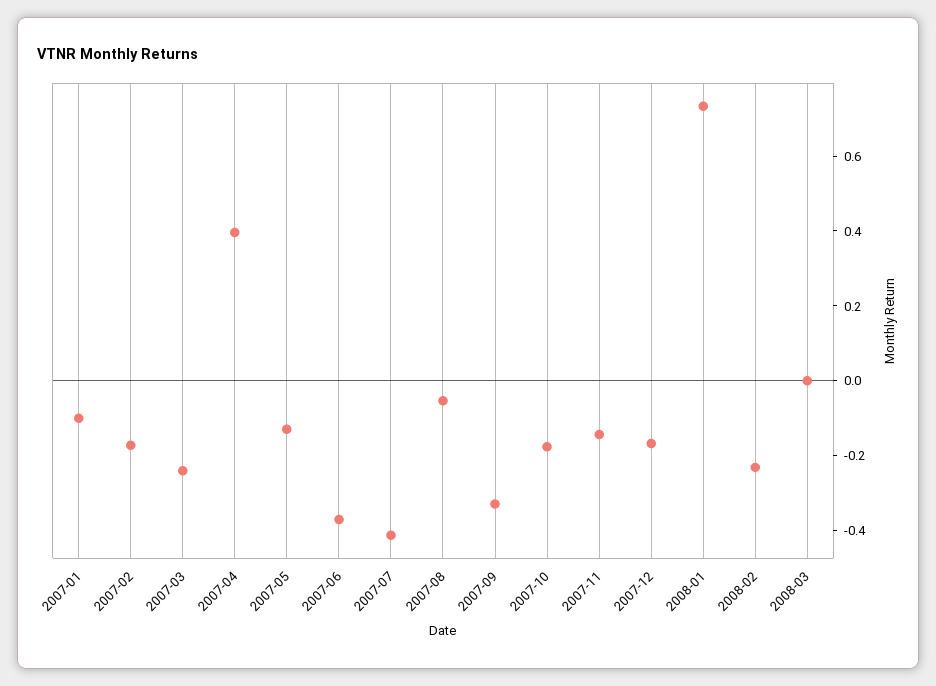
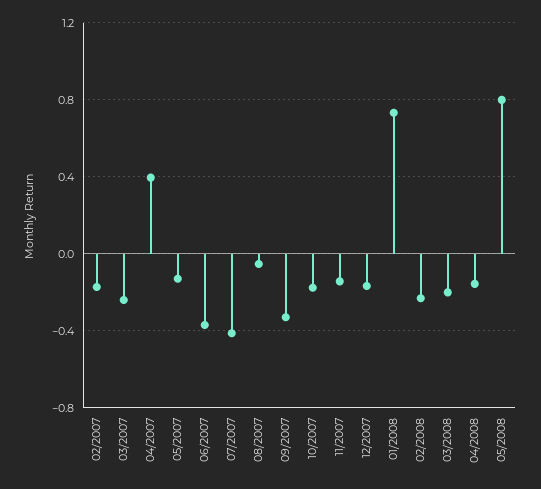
2007-01: -0.1 -> none
2008-03: 0 -> -0.2
04/2008: none -> -0.15
05/2008: none -> 0.8

